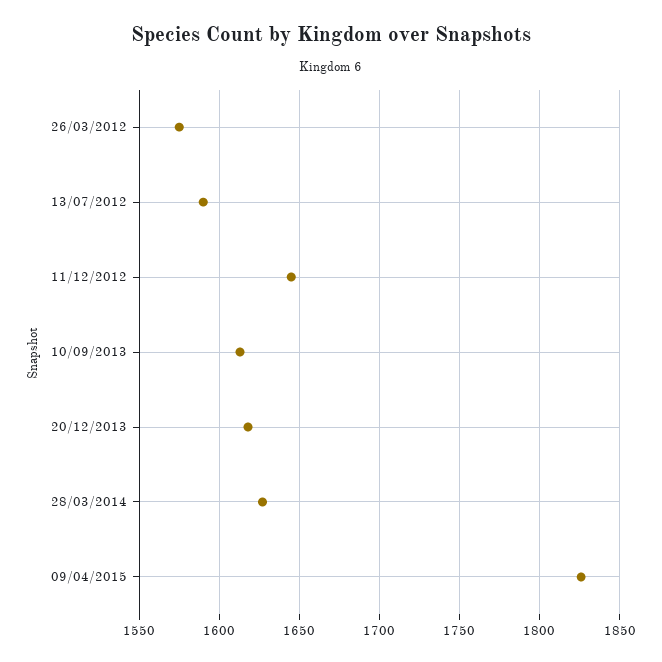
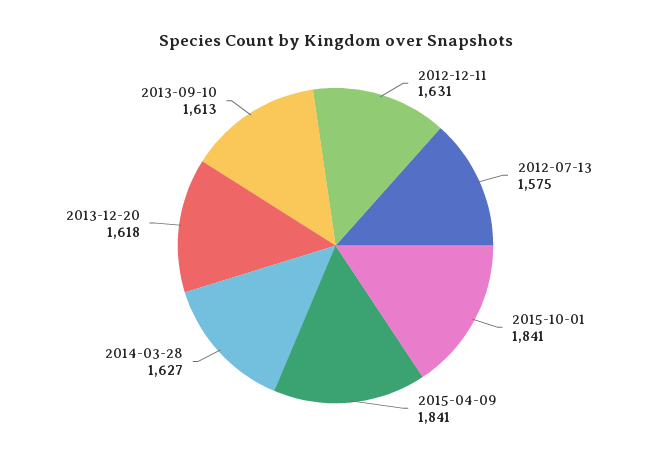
26/03/2012: 1575 -> none
13/07/2012: 1590 -> 1575
11/12/2012: 1645 -> 1631
09/04/2015: 1825 -> 1841
2015-10-01: none -> 1841

